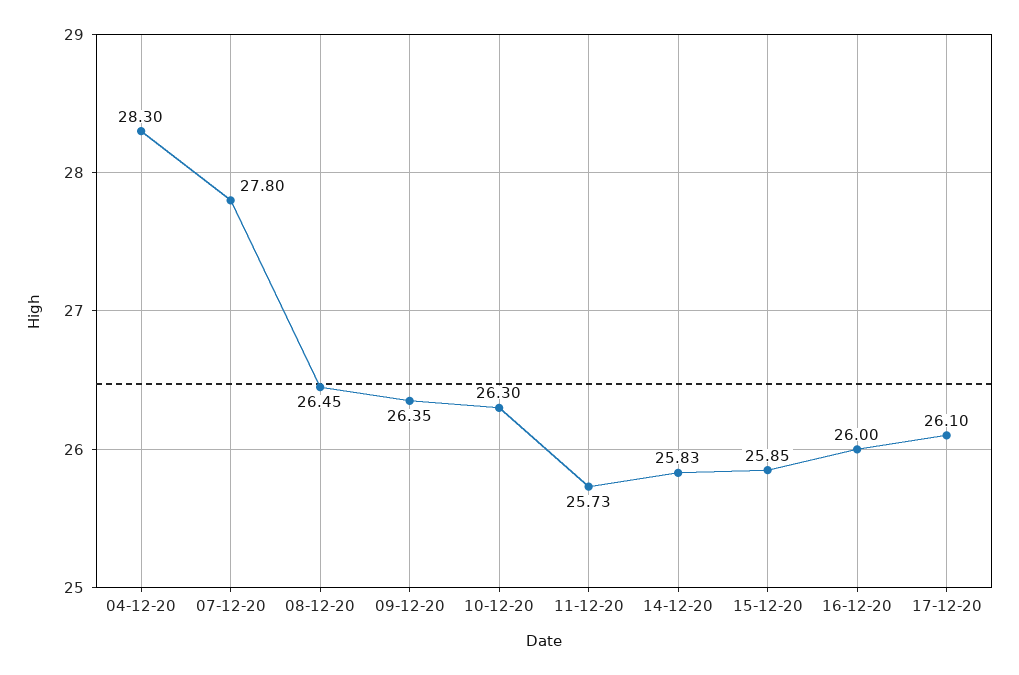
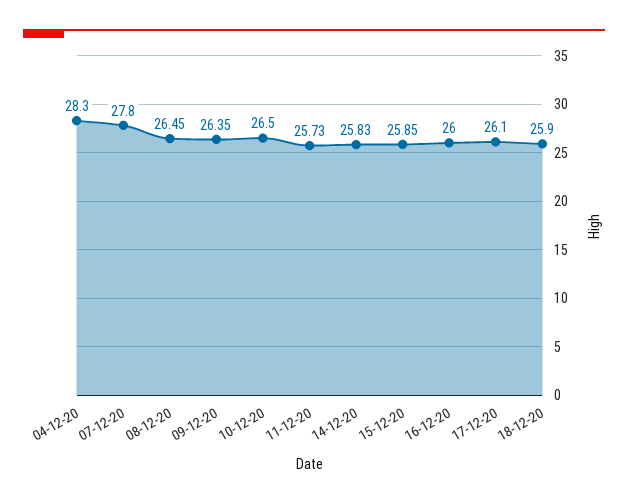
10-12-20: 26.3 -> 26.5
18-12-20: none -> 25.9

